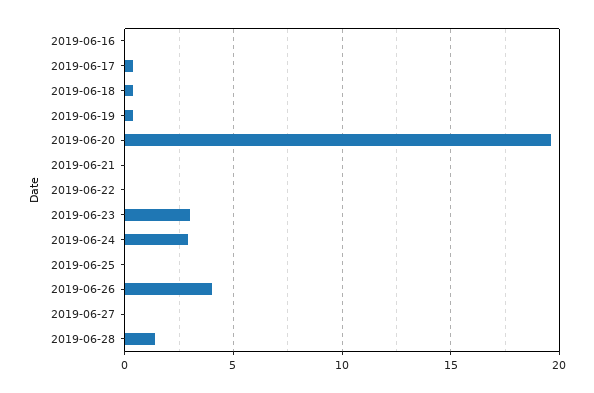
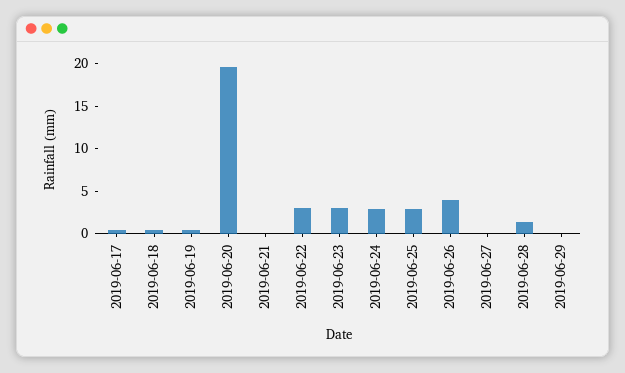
2019-06-16: 0 -> none
2019-06-22: 0 -> 3
2019-06-25: 0 -> 3
2019-06-29: none -> 0

